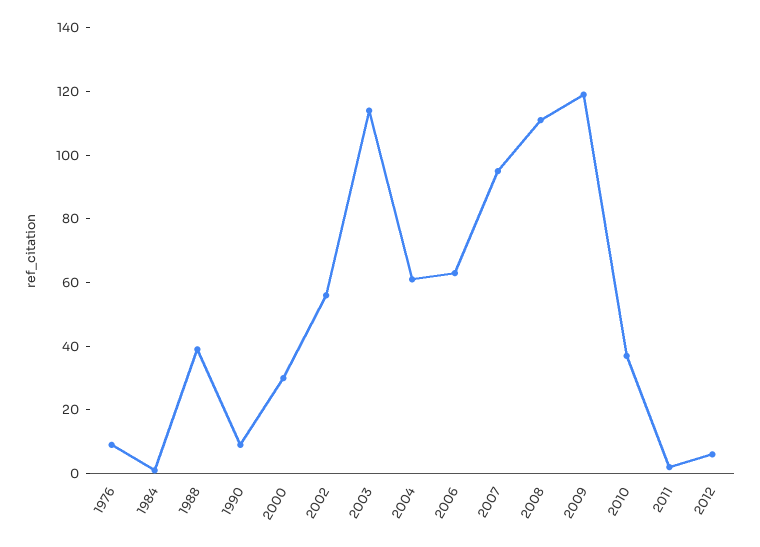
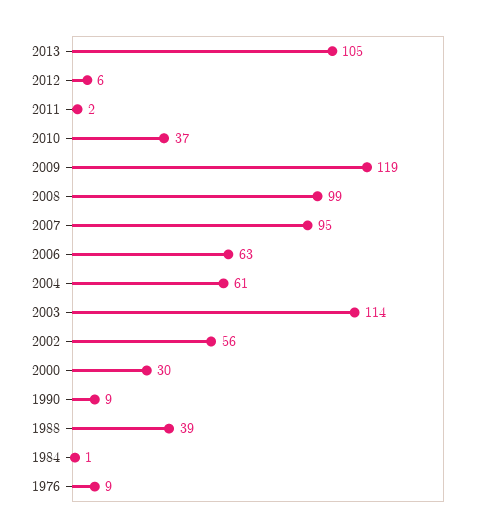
2008: 110 -> 99
2013: none -> 105

